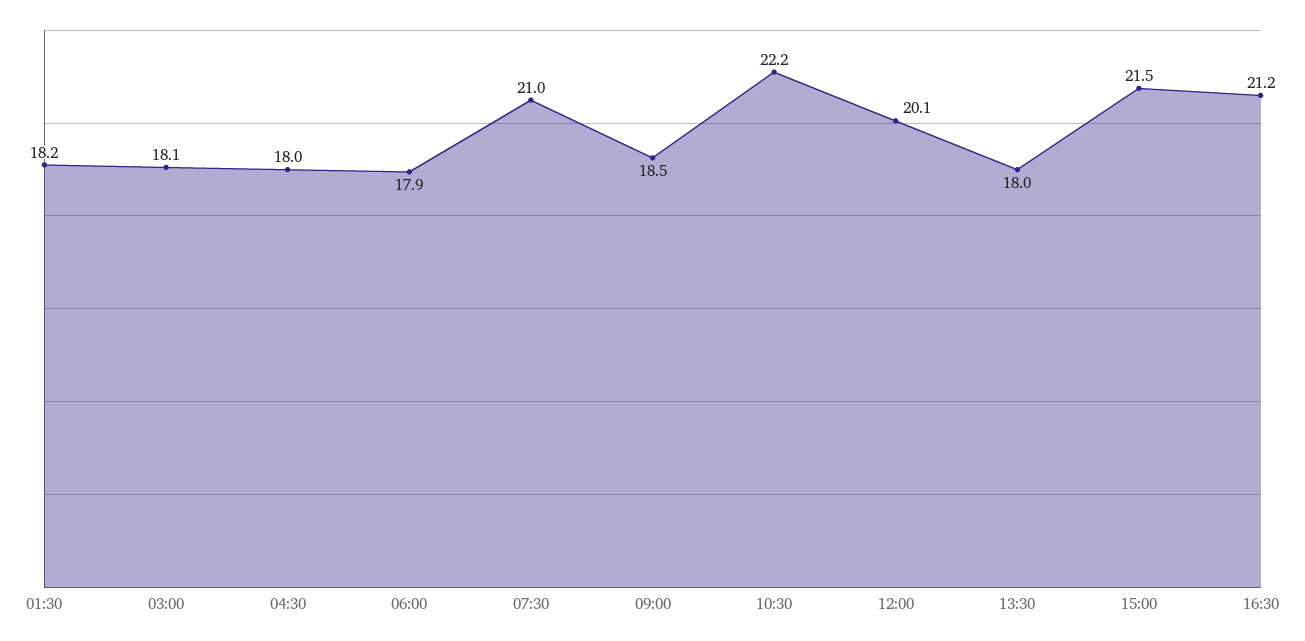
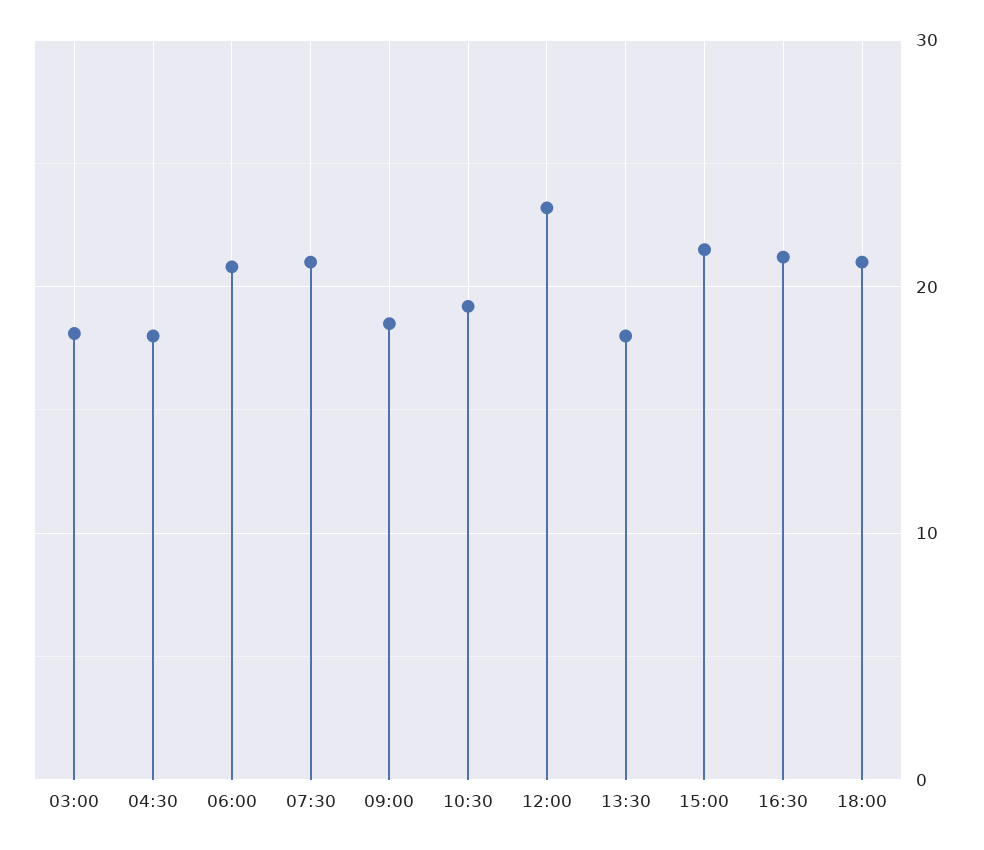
01:30: 18.2 -> none
06:00: 17.9 -> 21
10:30: 22.2 -> 19
12:00: 20.1 -> 23
18:00: none -> 21

